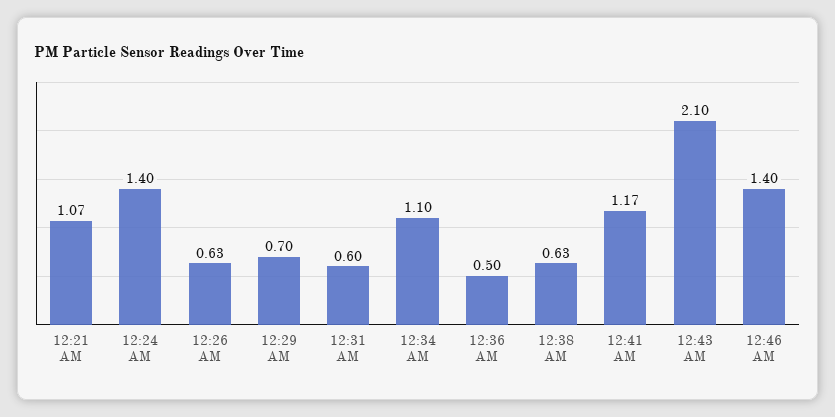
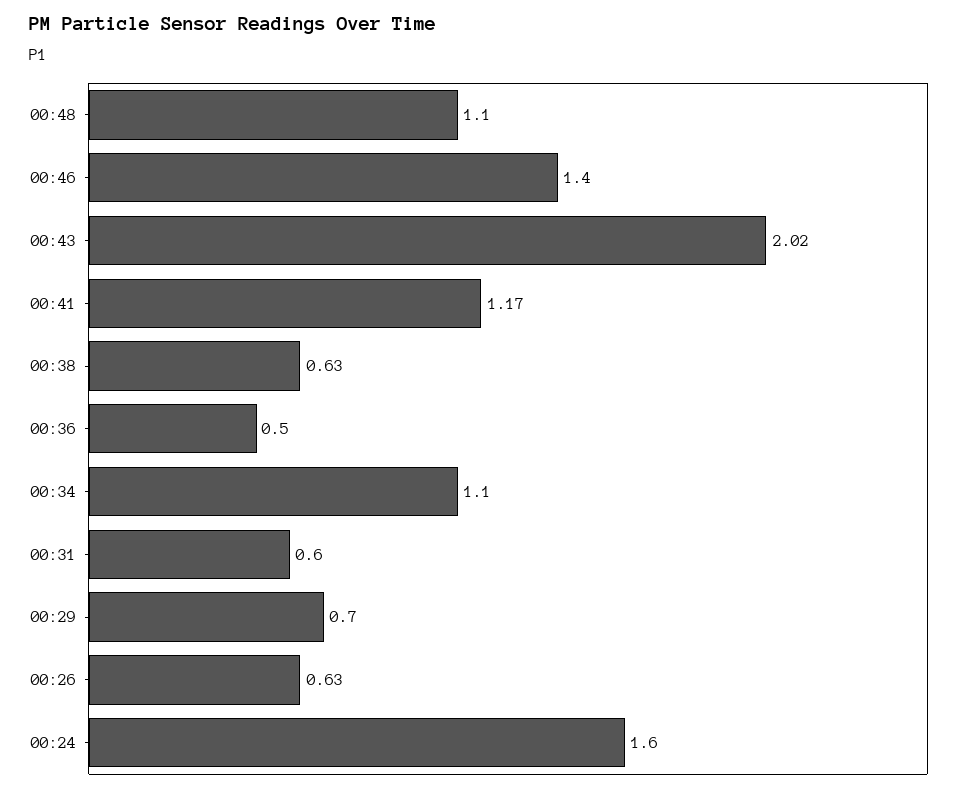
12:21 AM: 1.07 -> none
12:24 AM: 1.4 -> 1.6
12:43 AM: 2.1 -> 2.02
00:48: none -> 1.1

